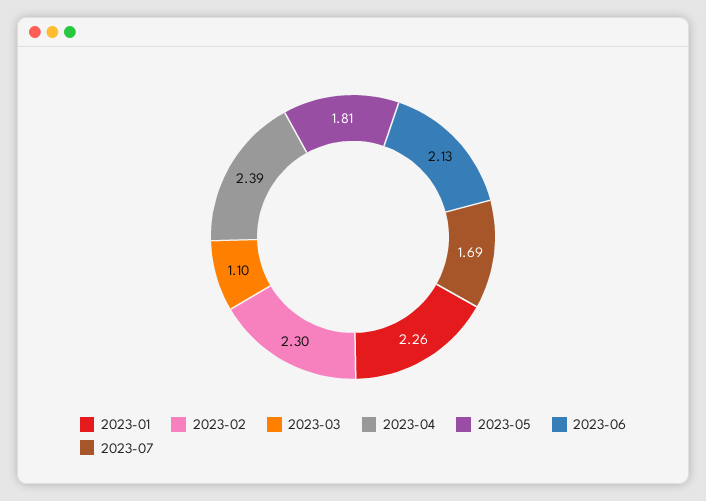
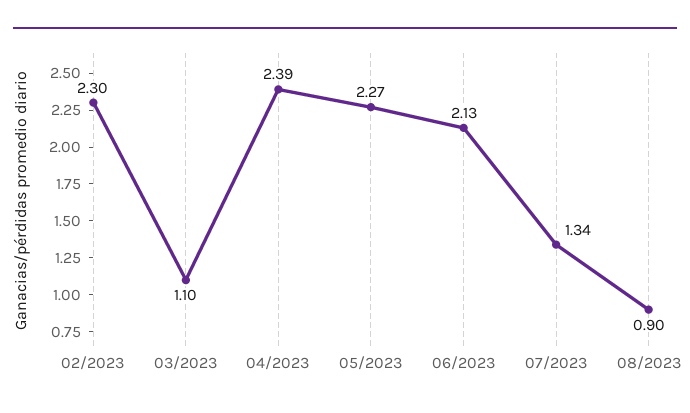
2023-01: 2.26 -> none
2023-05: 1.81 -> 2.27
2023-07: 1.69 -> 1.34
08/2023: none -> 0.9

